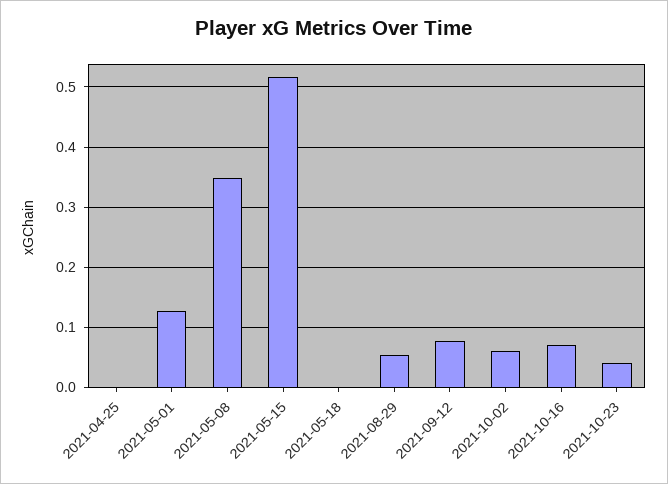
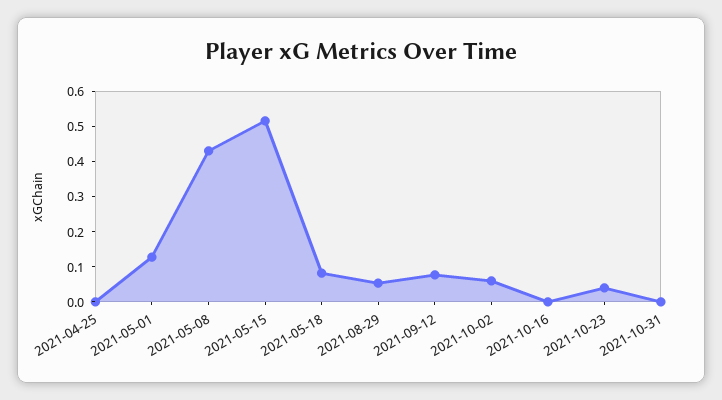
2021-05-08: 0.35 -> 0.425
2021-05-18: 0 -> 0.075
2021-10-16: 0.07 -> 0
2021-10-31: none -> 0

